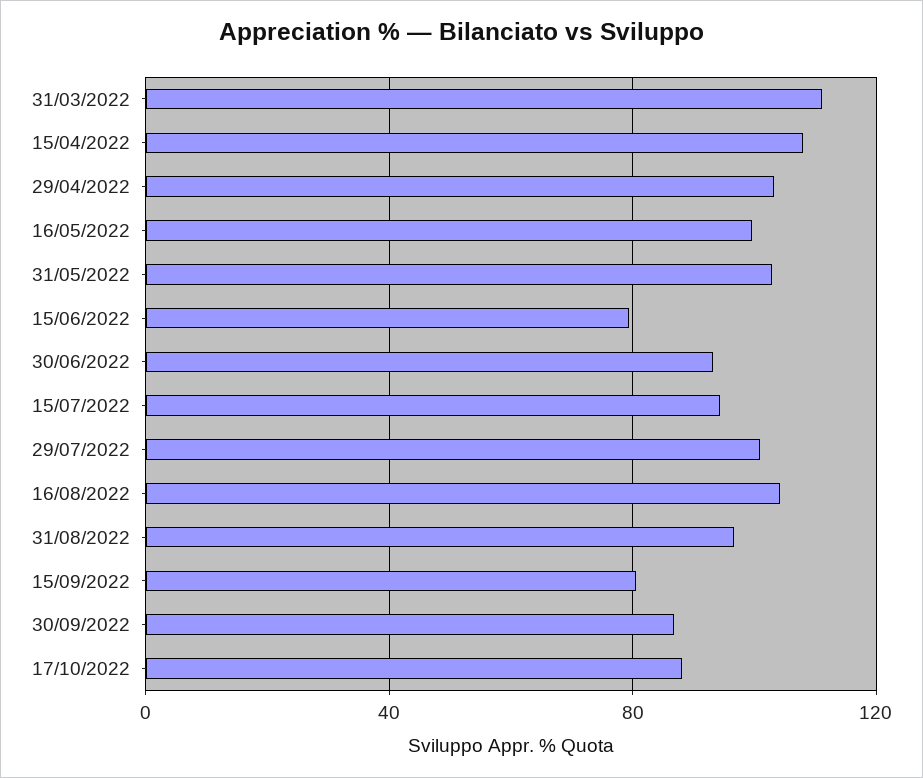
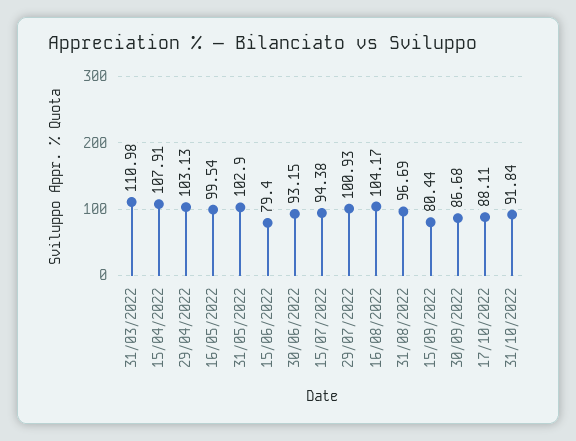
31/10/2022: none -> 91.84

